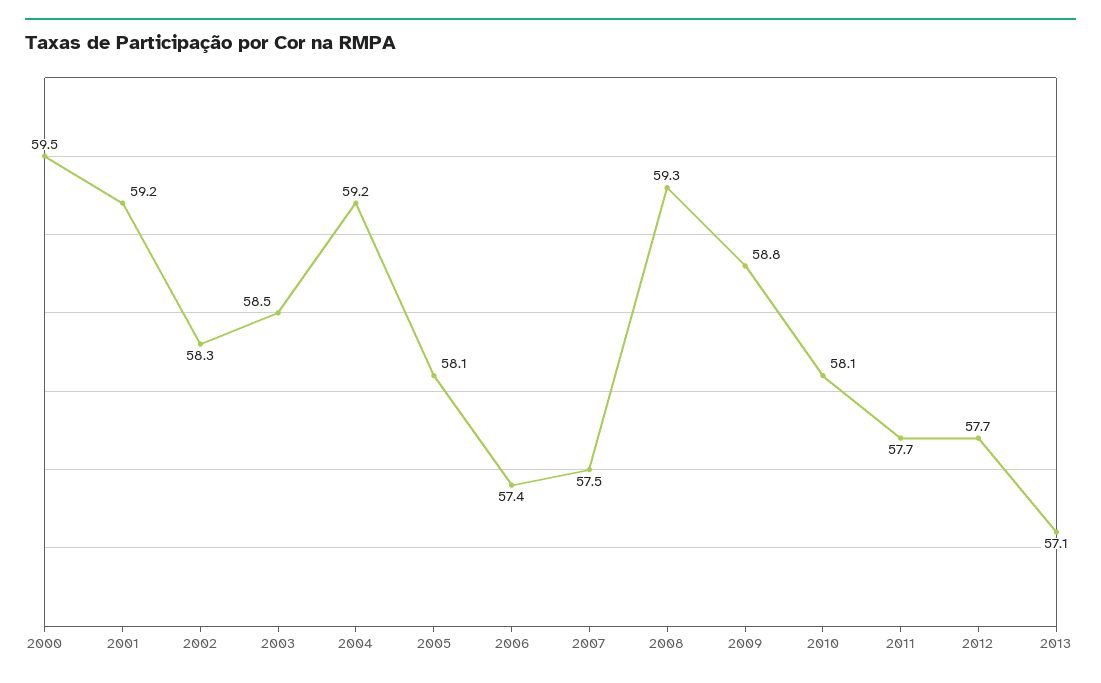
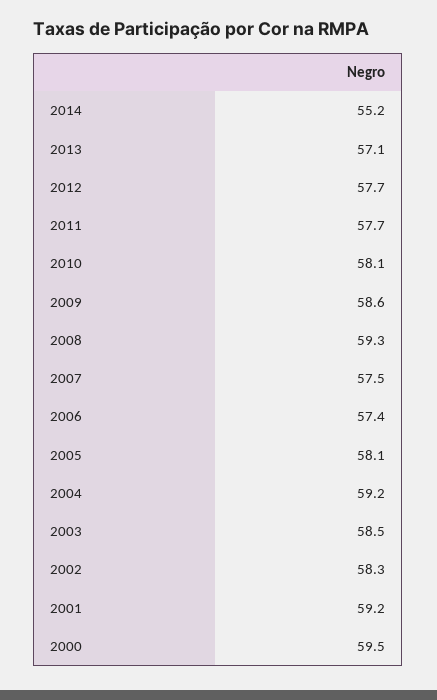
2009: 58.8 -> 58.6
2014: none -> 55.2

